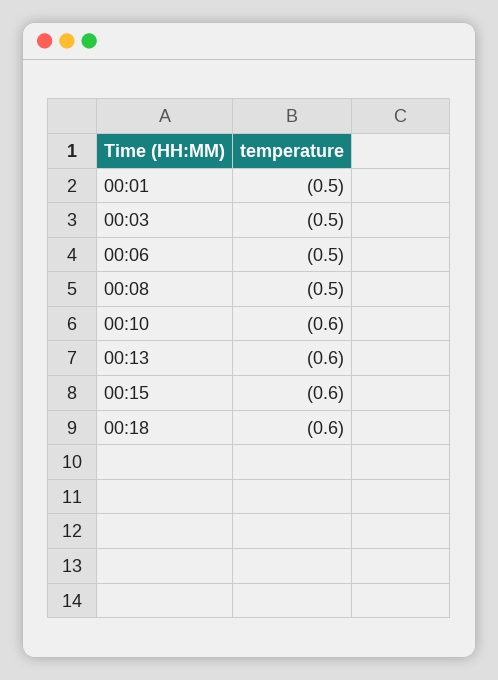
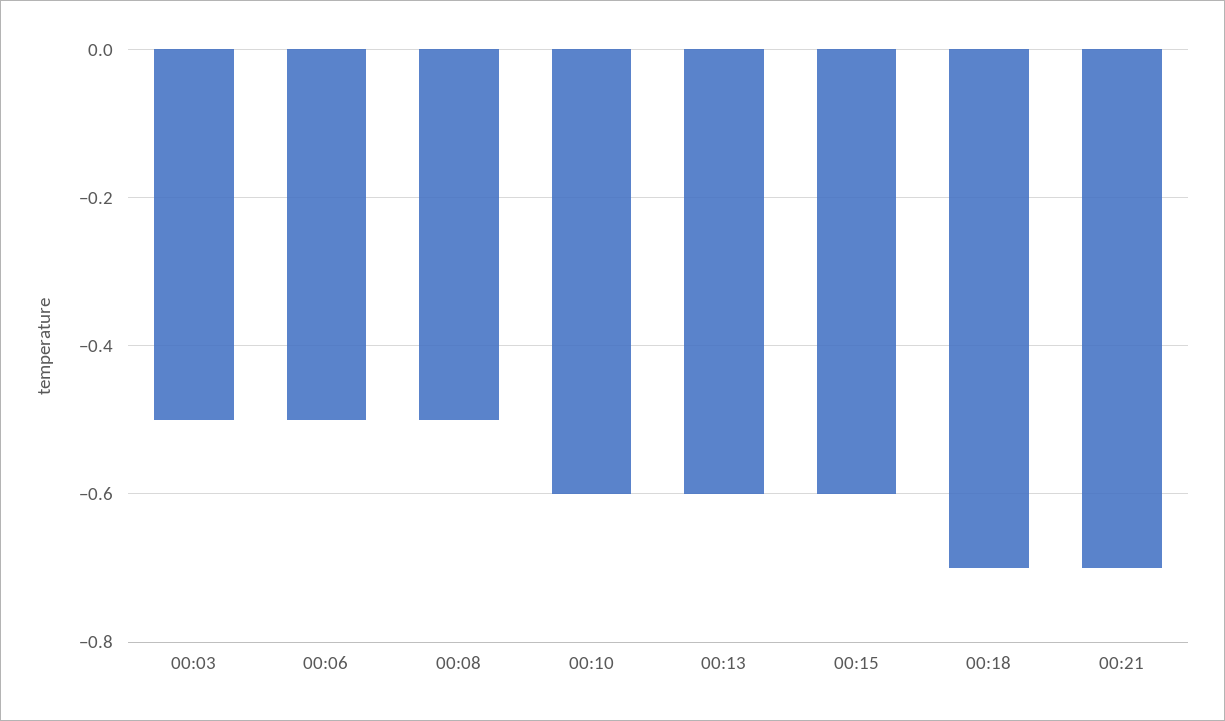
00:01: -0.5 -> none
00:18: -0.6 -> -0.7
00:21: none -> -0.7

